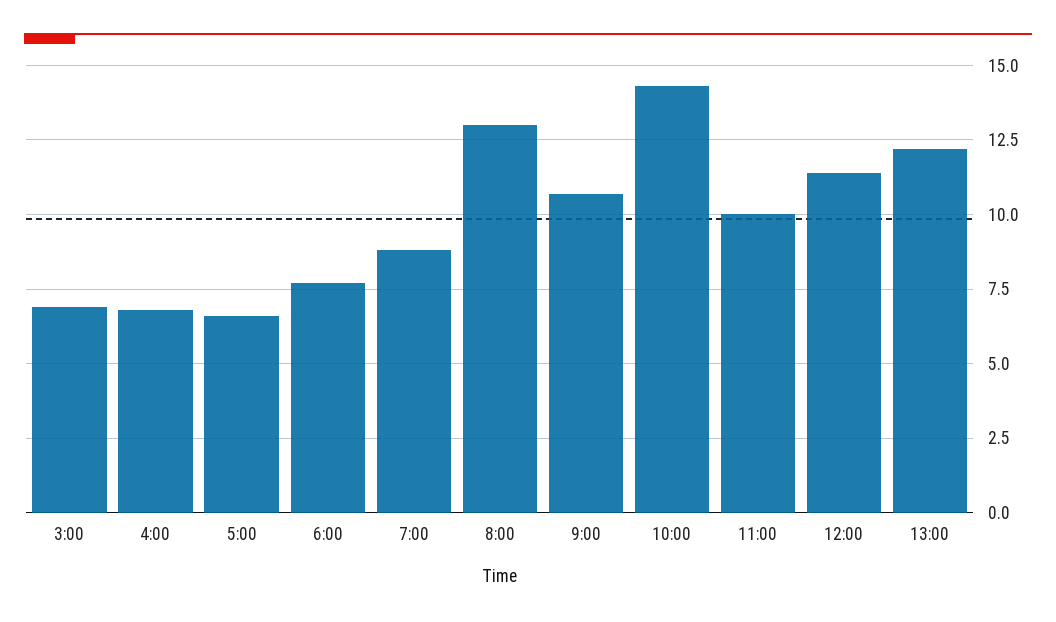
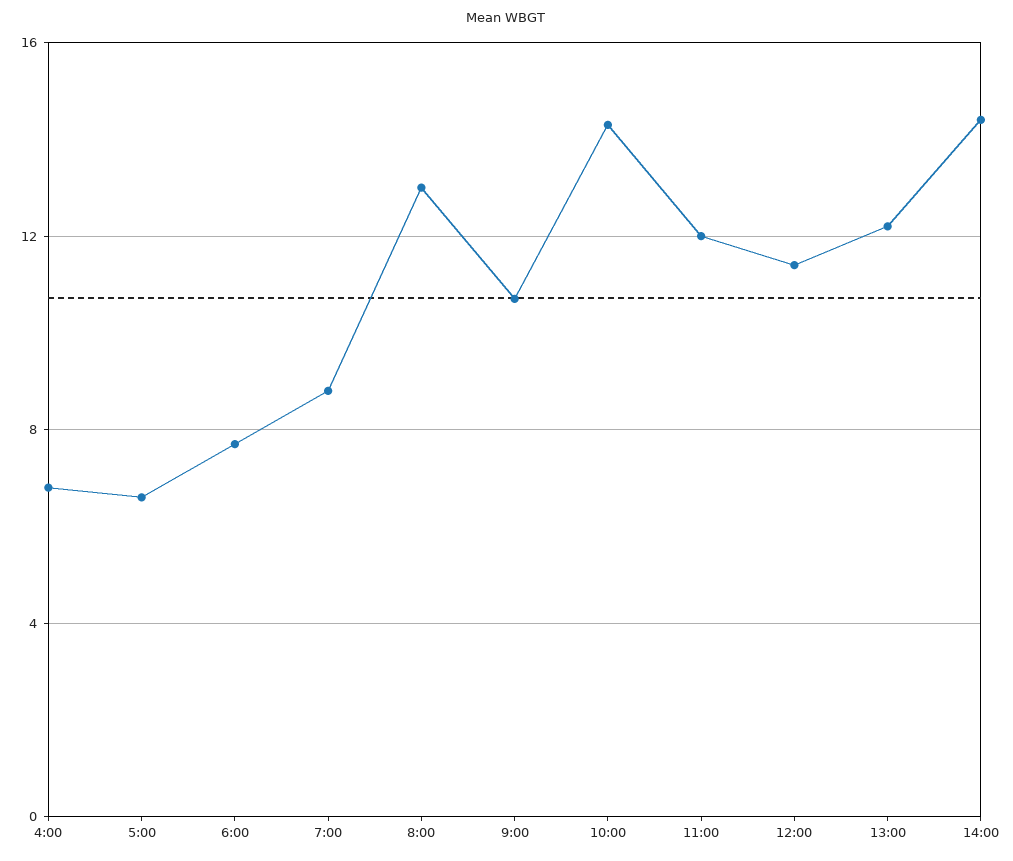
3:00: 7 -> none
11:00: 10 -> 12
14:00: none -> 14.5

